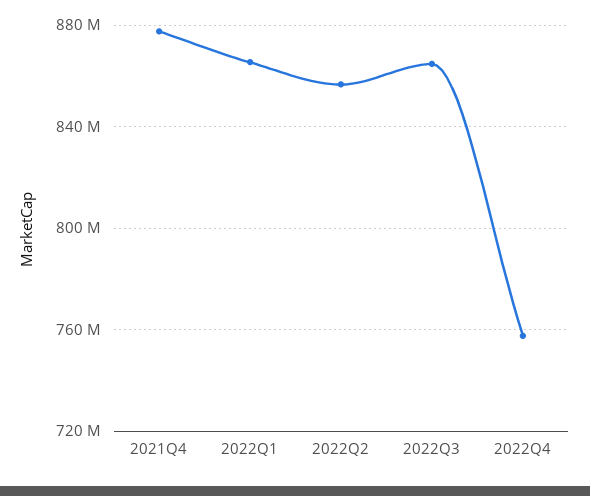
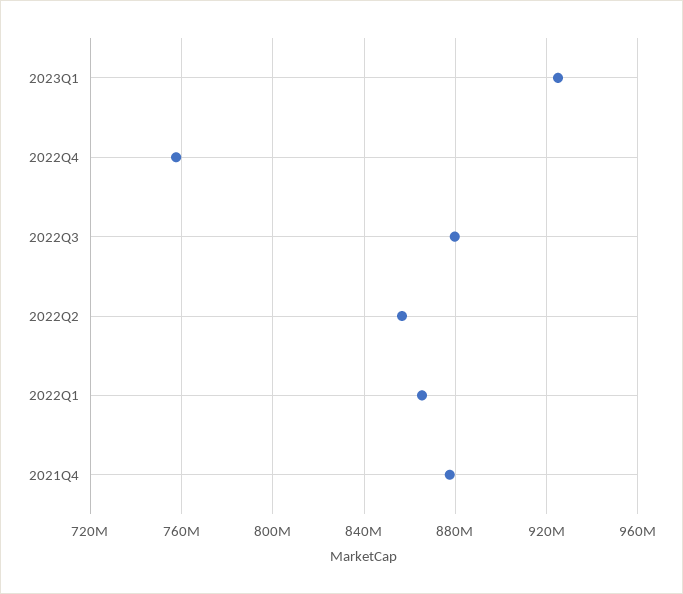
2022Q3: 865000000 -> 880000000
2023Q1: none -> 925000000

